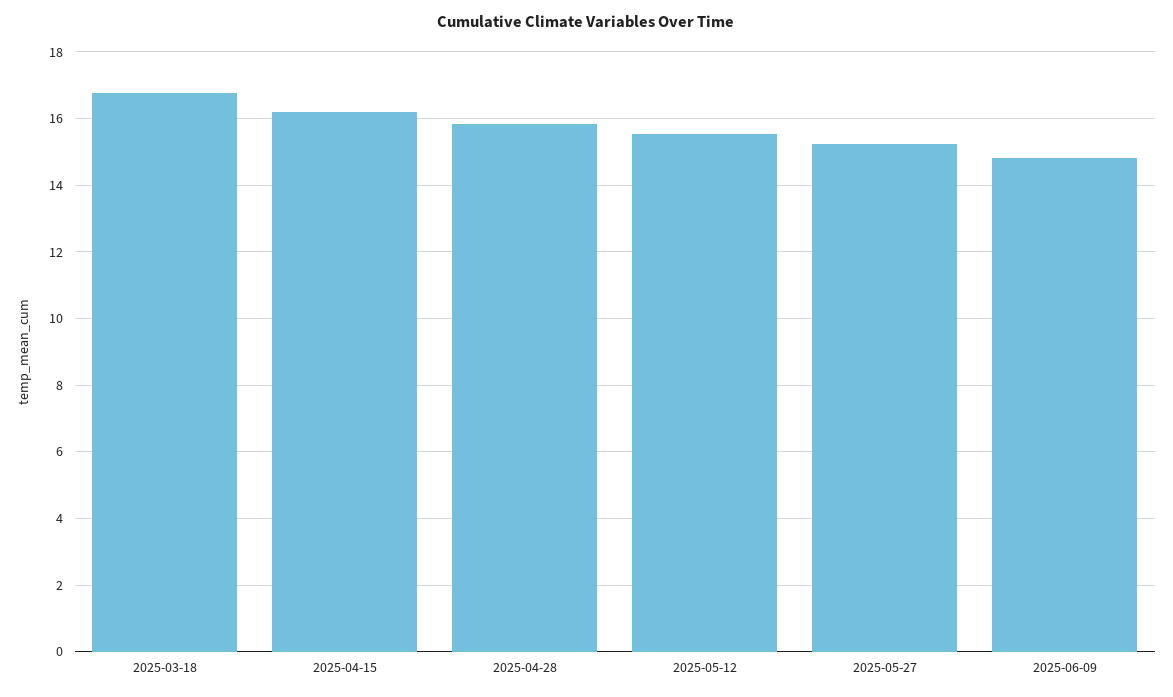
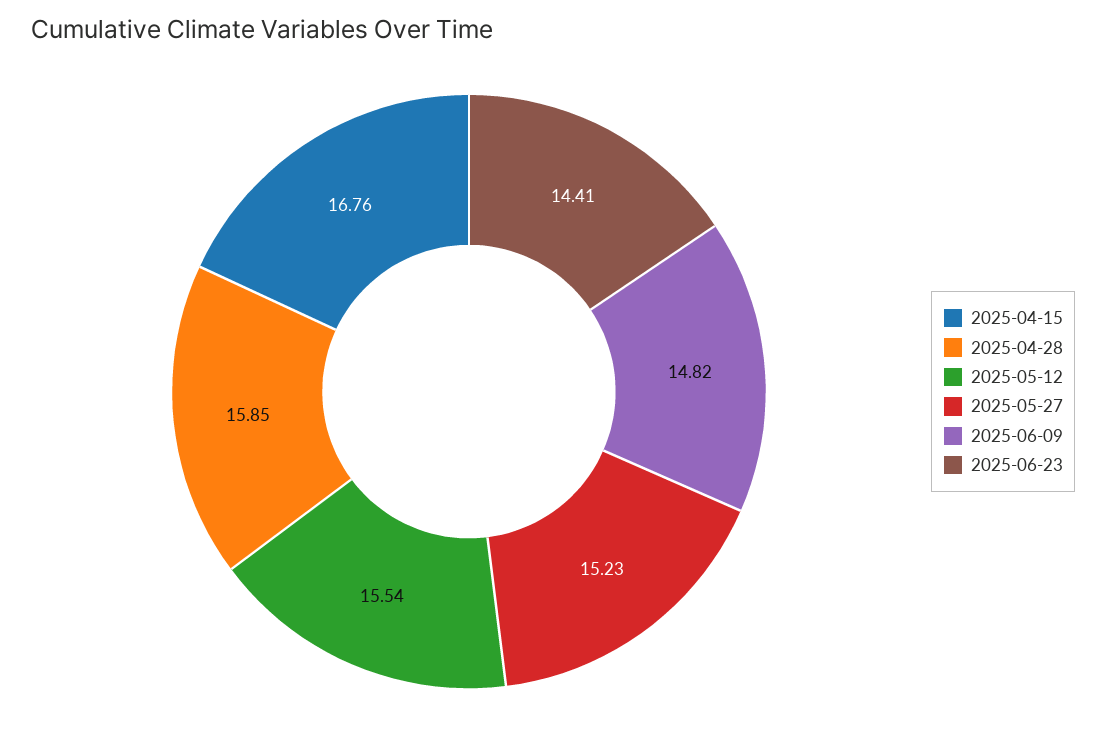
2025-03-18: 16.8 -> none
2025-04-15: 16.2 -> 16.76
2025-06-23: none -> 14.41

